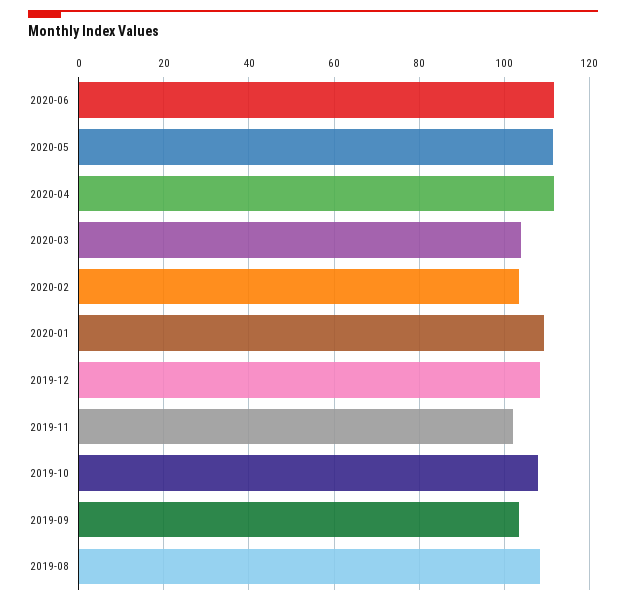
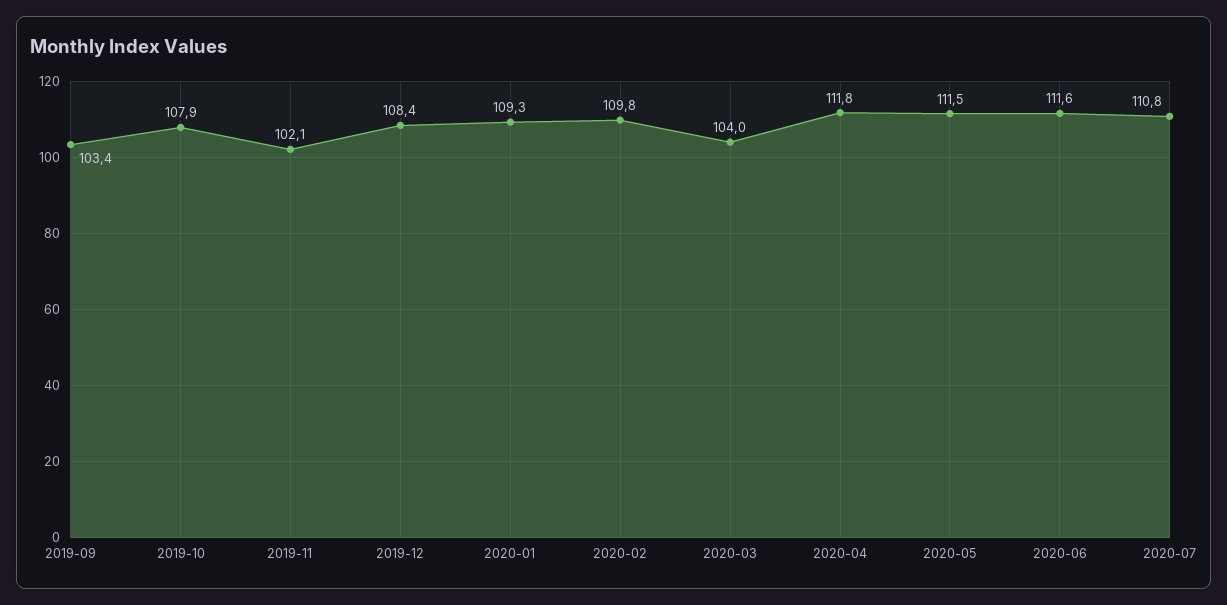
2020-02: 104 -> 109.8
2019-08: 108 -> none
2020-07: none -> 110.8

